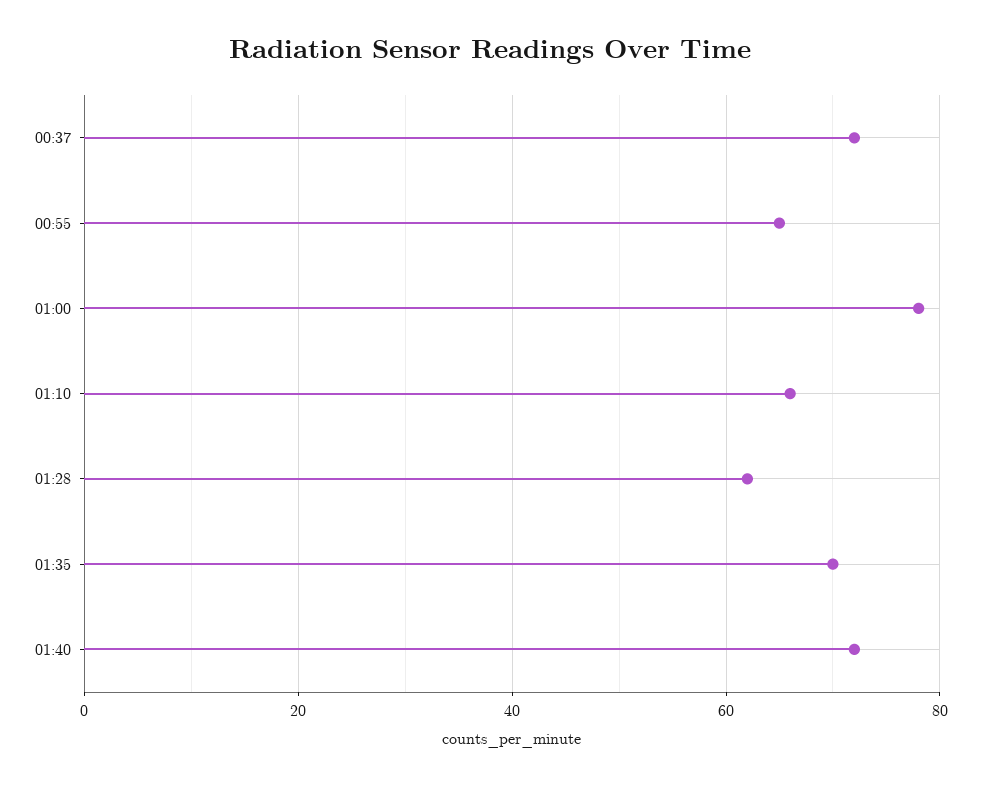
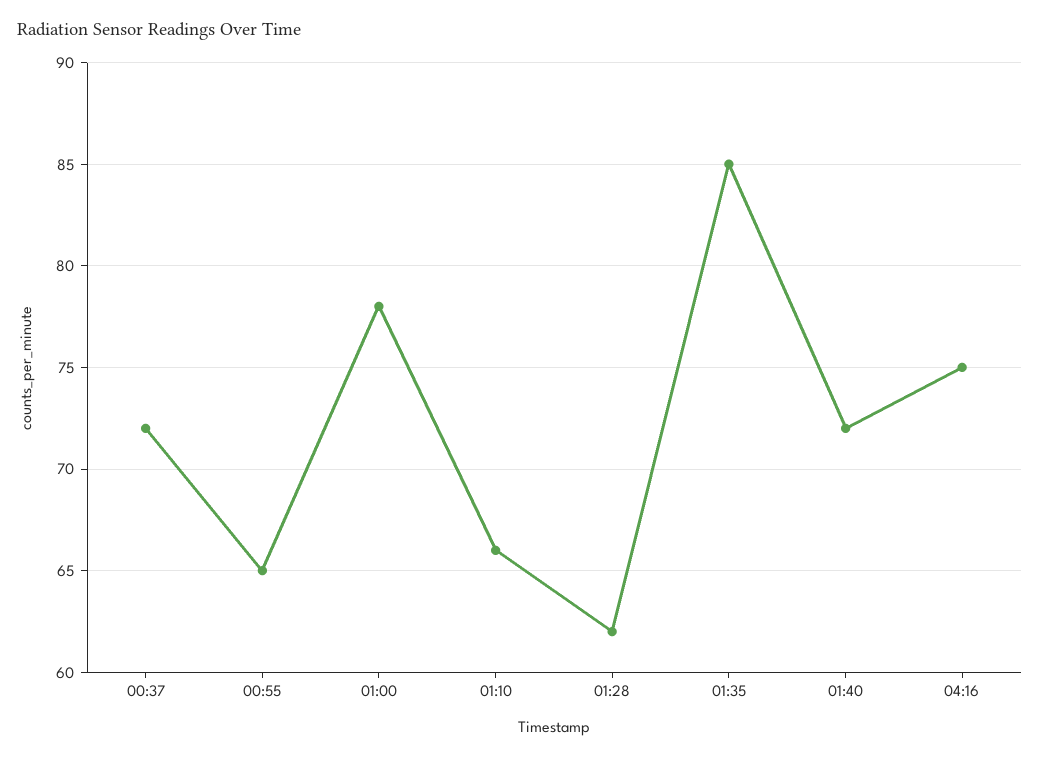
01:35: 70 -> 85
04:16: none -> 75

